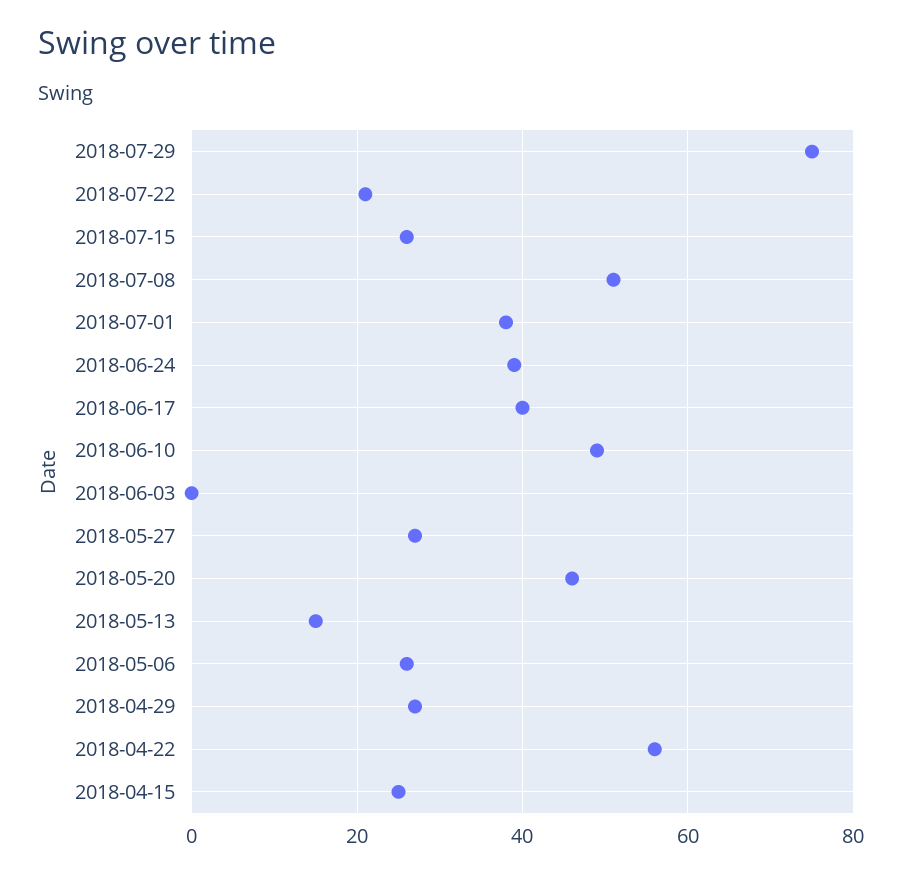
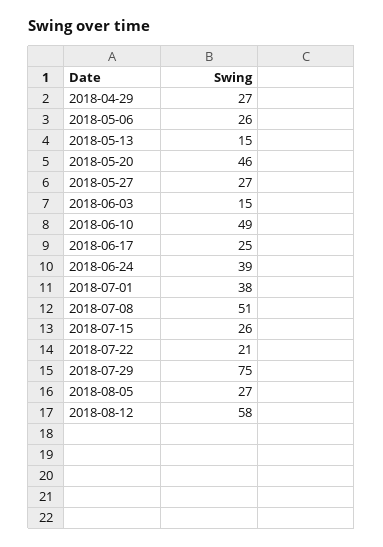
2018-06-17: 40 -> 25
2018-06-03: 0 -> 15
2018-04-22: 55 -> none
2018-04-15: 25 -> none
2018-08-05: none -> 27
2018-08-12: none -> 58

